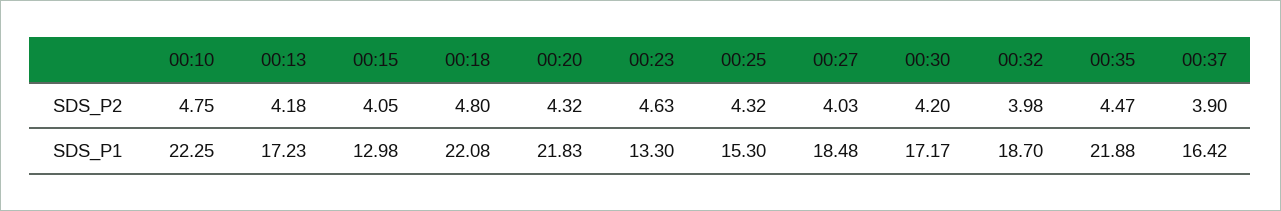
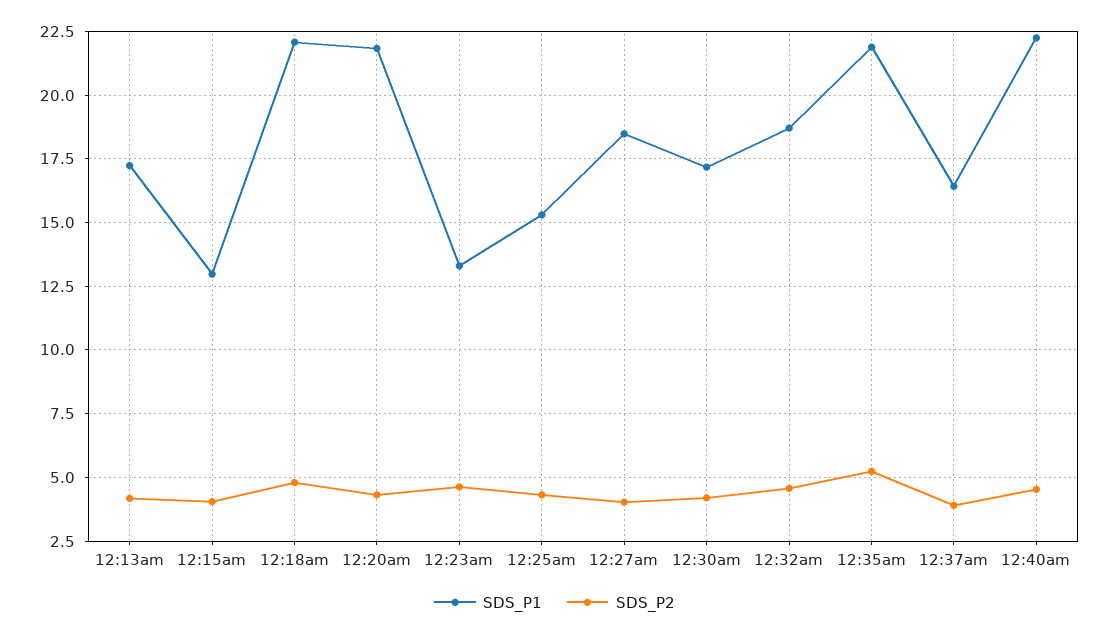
SDS_P2, 00:10: 4.75 -> none
SDS_P2, 00:32: 3.98 -> 4.5
SDS_P2, 00:35: 4.47 -> 5.25
SDS_P1, 00:10: 22.25 -> none
SDS_P1, 12:40am: none -> 22.25
SDS_P2, 12:40am: none -> 4.5

